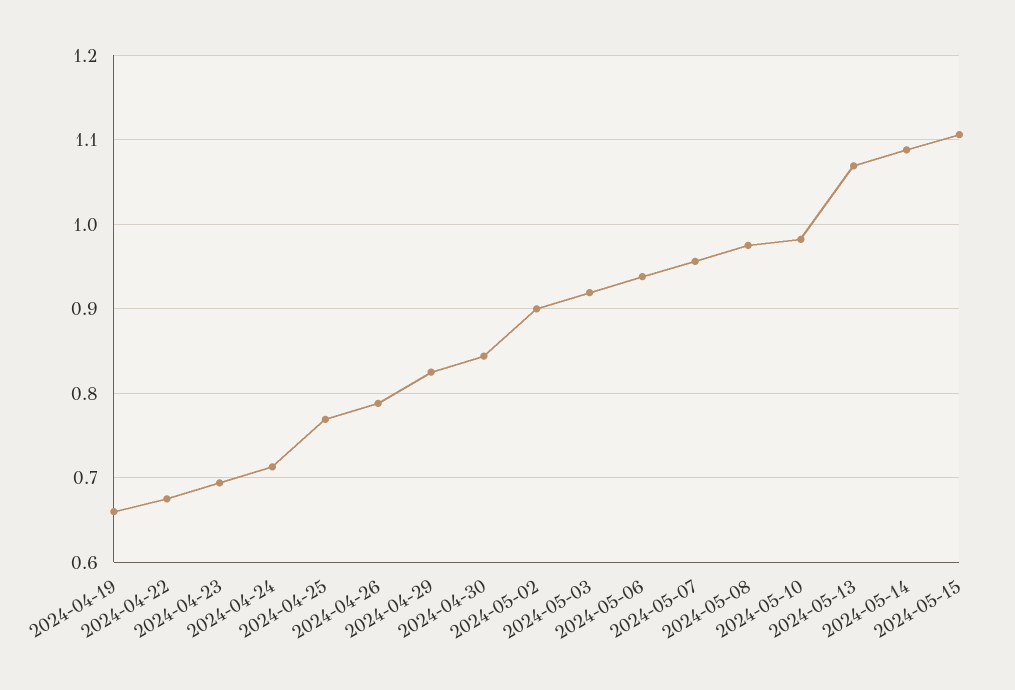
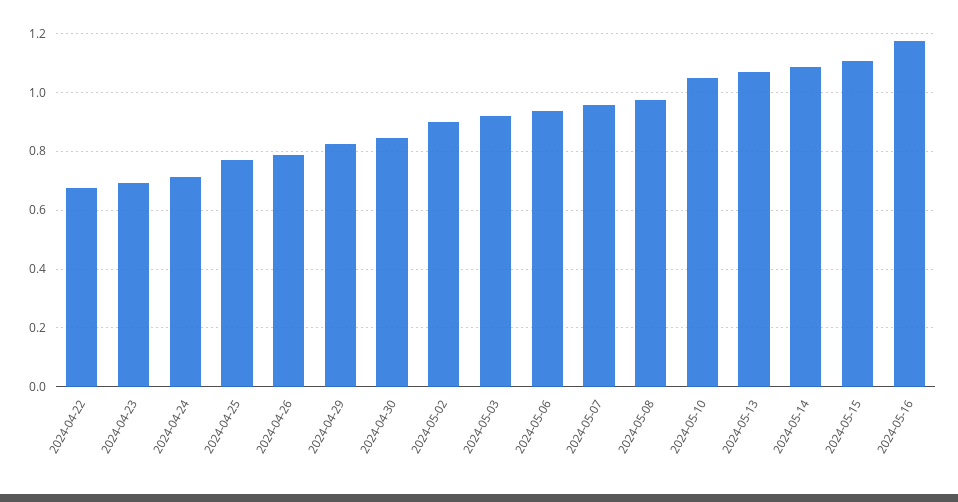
2024-04-19: 0.66 -> none
2024-05-10: 0.98 -> 1.05
2024-05-16: none -> 1.175

